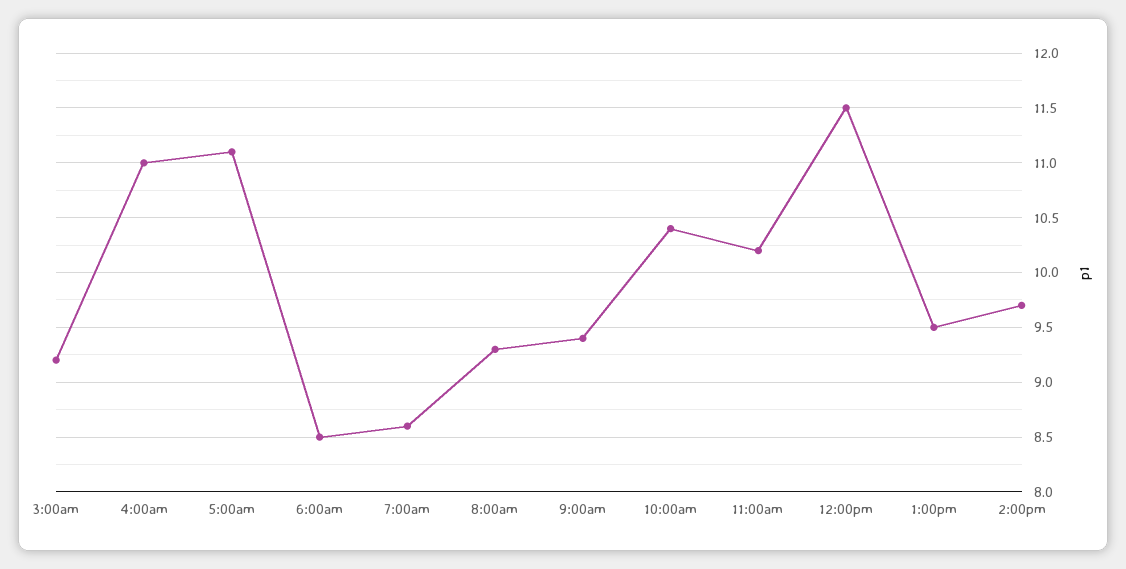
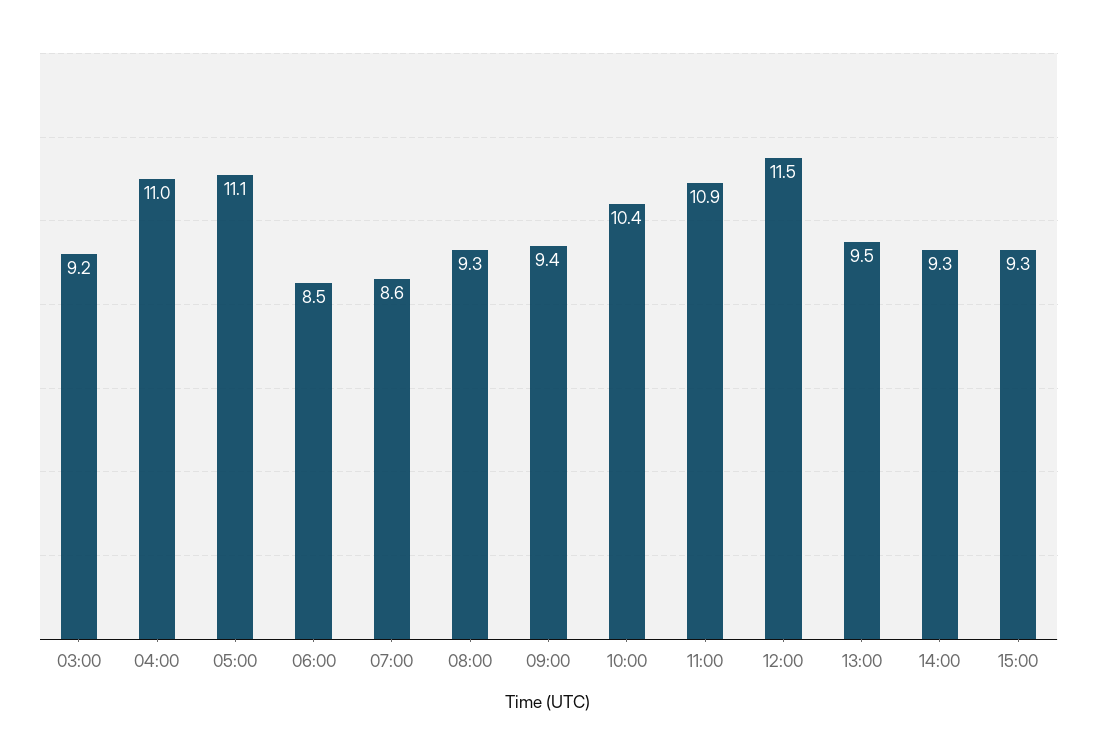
11:00am: 10.2 -> 10.9
2:00pm: 9.7 -> 9.3
15:00: none -> 9.3

